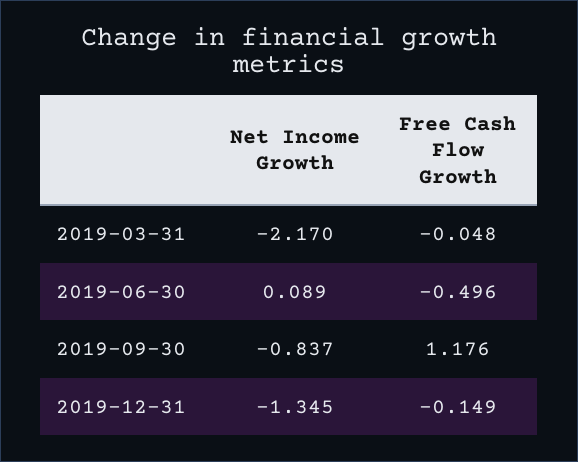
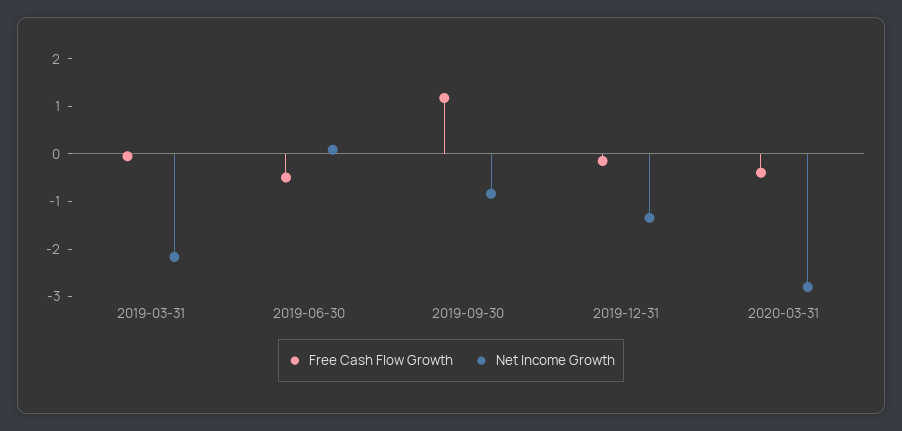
Free Cash Flow Growth, 2020-03-31: none -> -0.4
Net Income Growth, 2020-03-31: none -> -2.8

